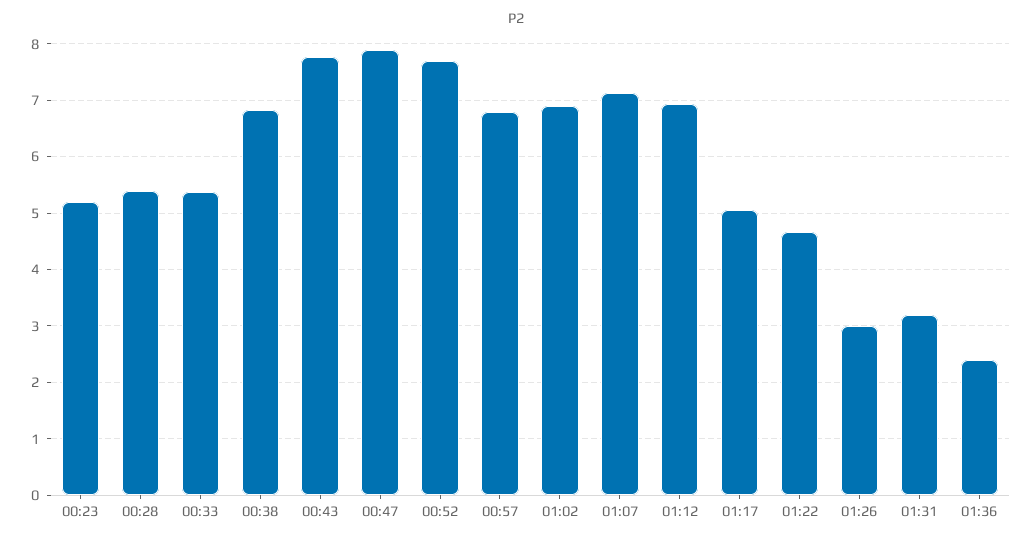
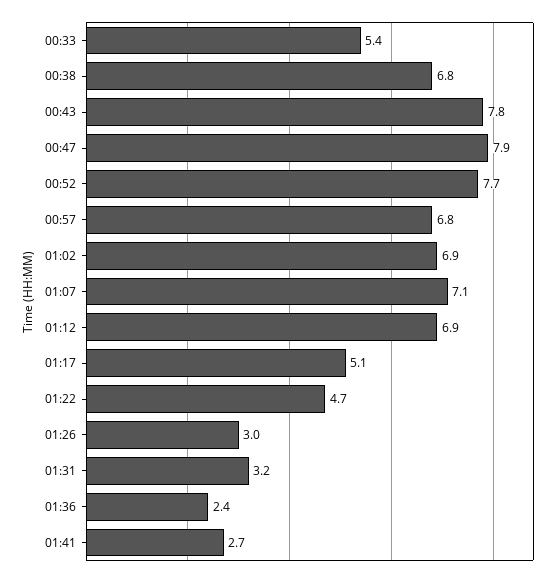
00:23: 5.2 -> none
00:28: 5.4 -> none
01:41: none -> 2.7

